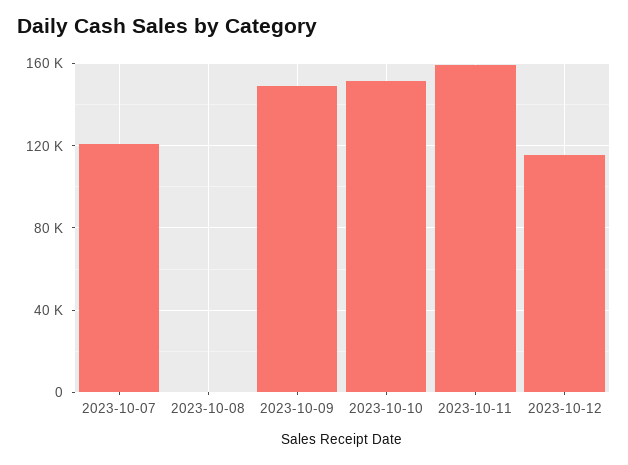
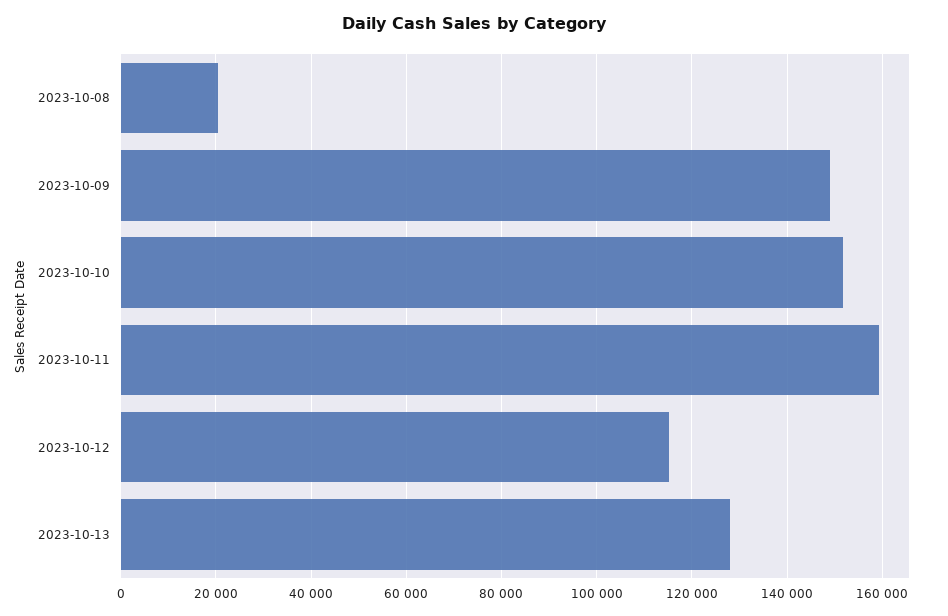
2023-10-07: 120000 -> none
2023-10-08: 0 -> 20000
2023-10-13: none -> 128000

